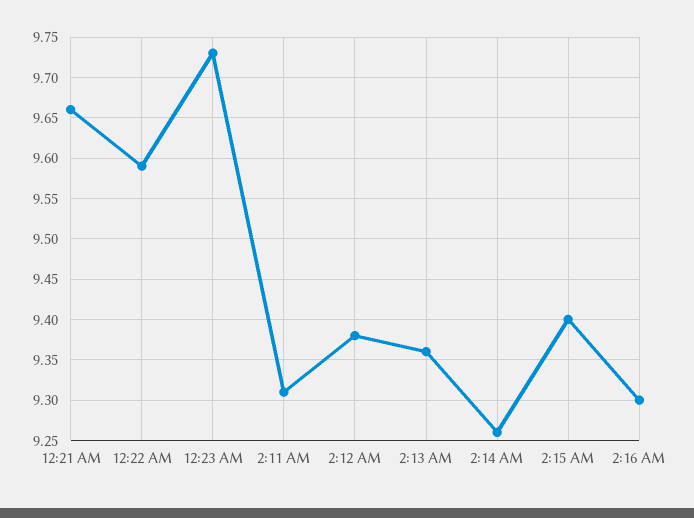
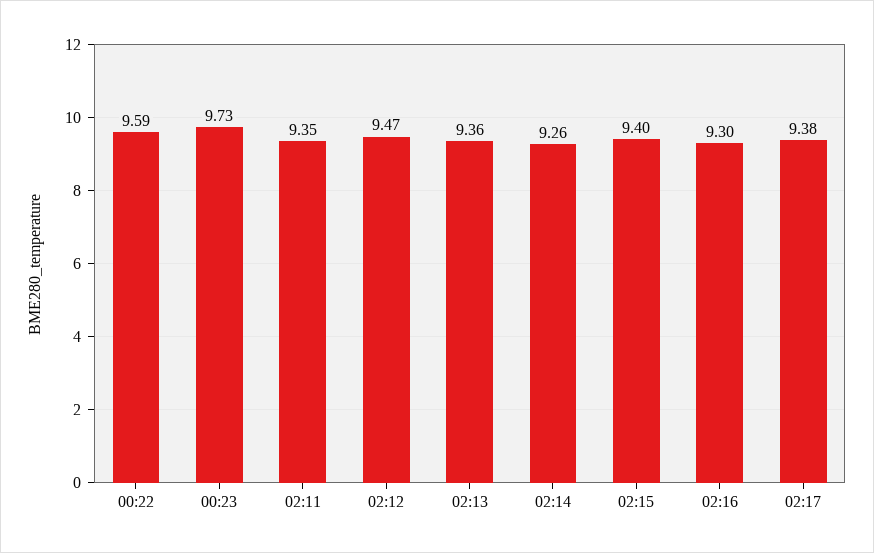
12:21 AM: 9.66 -> none
2:11 AM: 9.31 -> 9.35
2:12 AM: 9.38 -> 9.47
02:17: none -> 9.38

